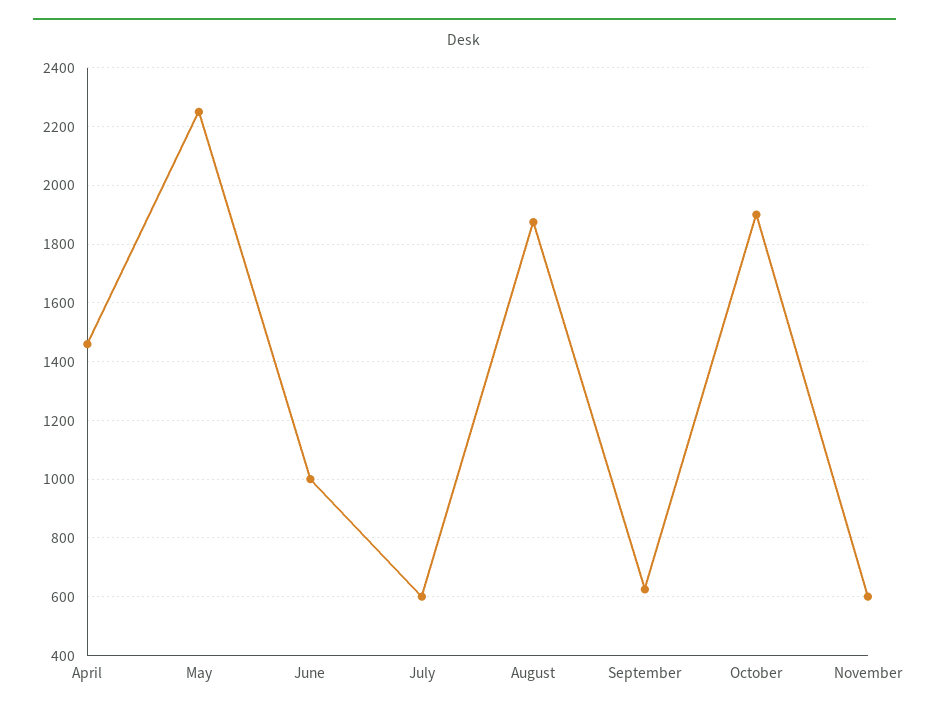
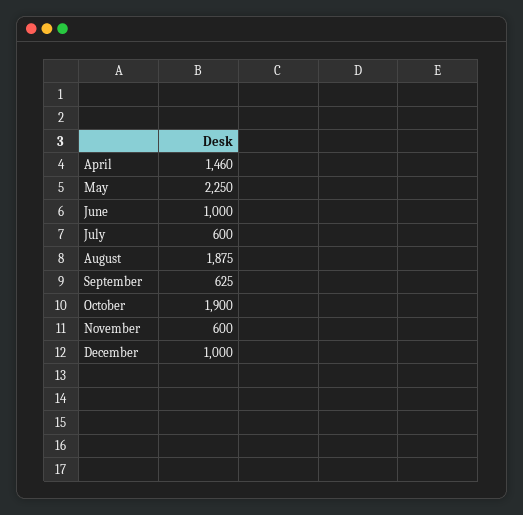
December: none -> 1000

